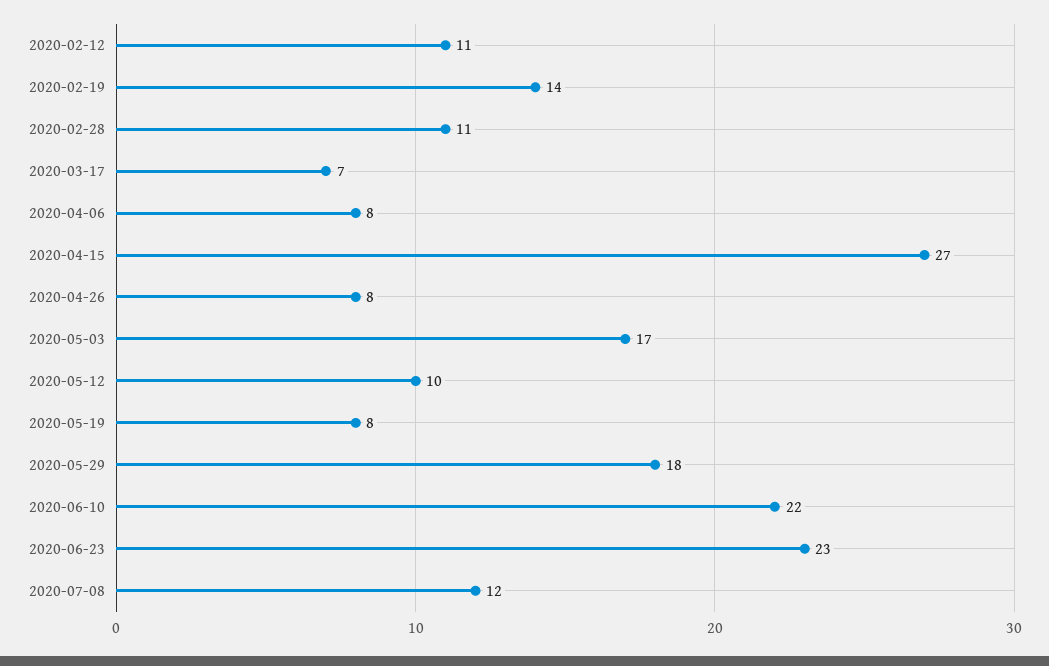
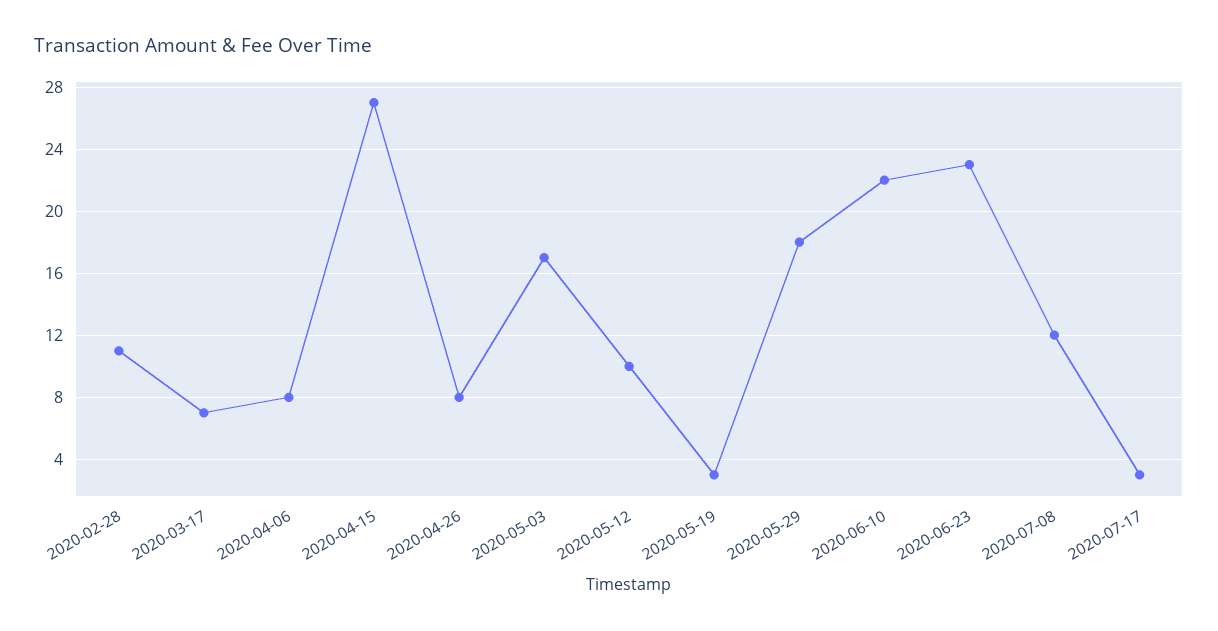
2020-02-12: 11 -> none
2020-02-19: 14 -> none
2020-05-19: 8 -> 3
2020-07-17: none -> 3

